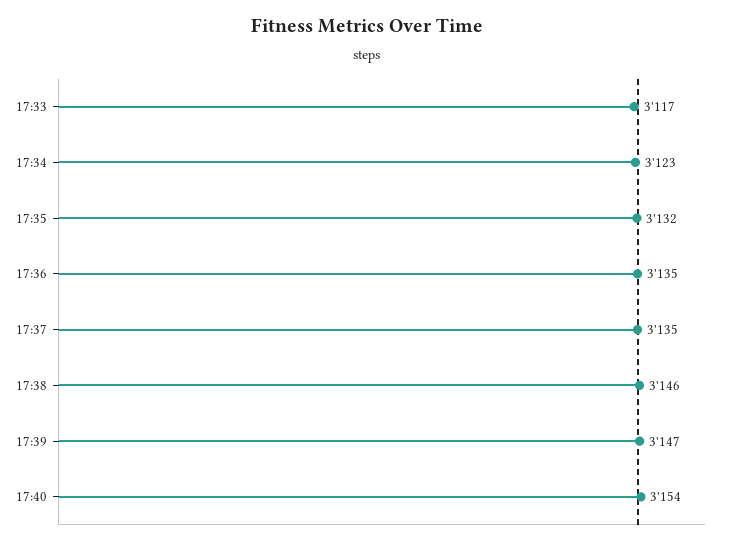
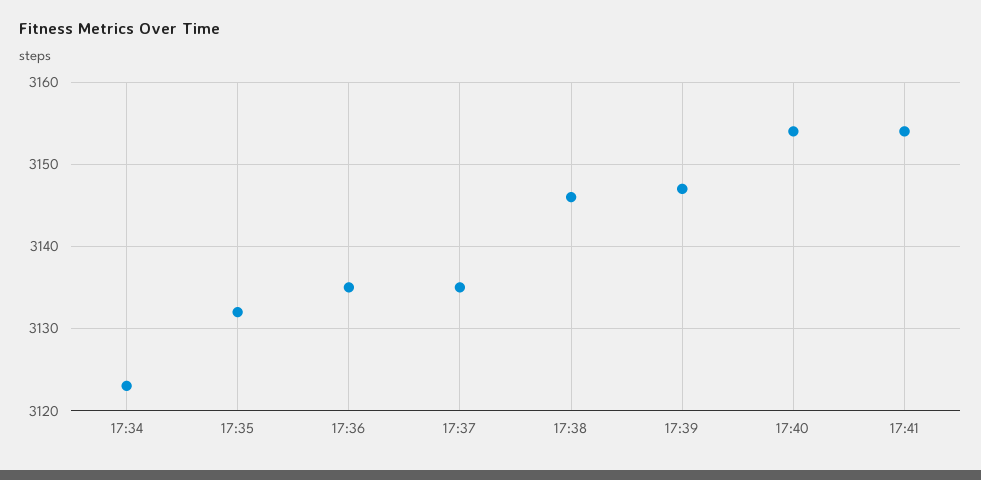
17:33: 3117 -> none
17:41: none -> 3154

